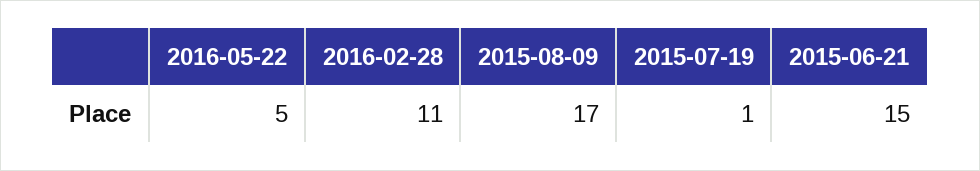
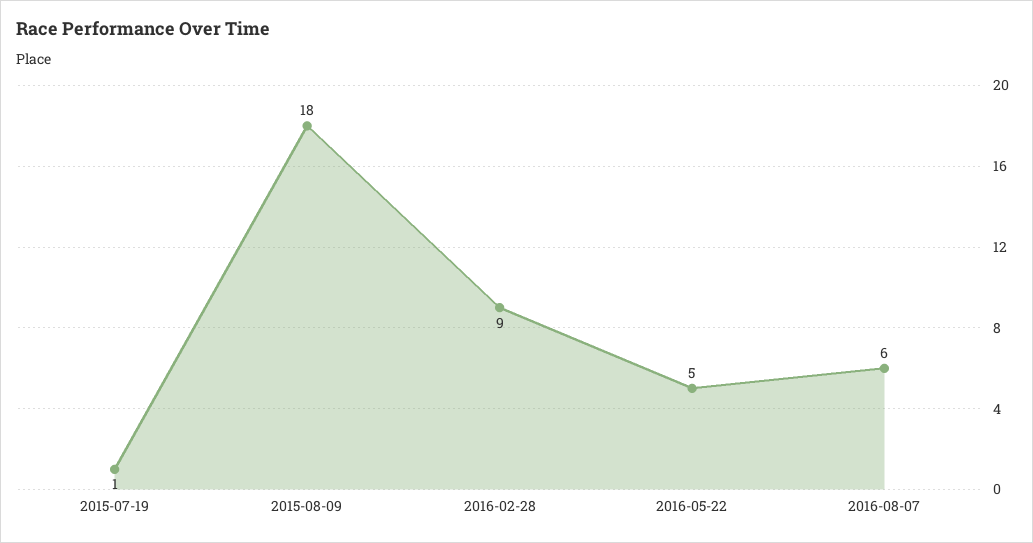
2016-02-28: 11 -> 9
2015-08-09: 17 -> 18
2015-06-21: 15 -> none
2016-08-07: none -> 6

